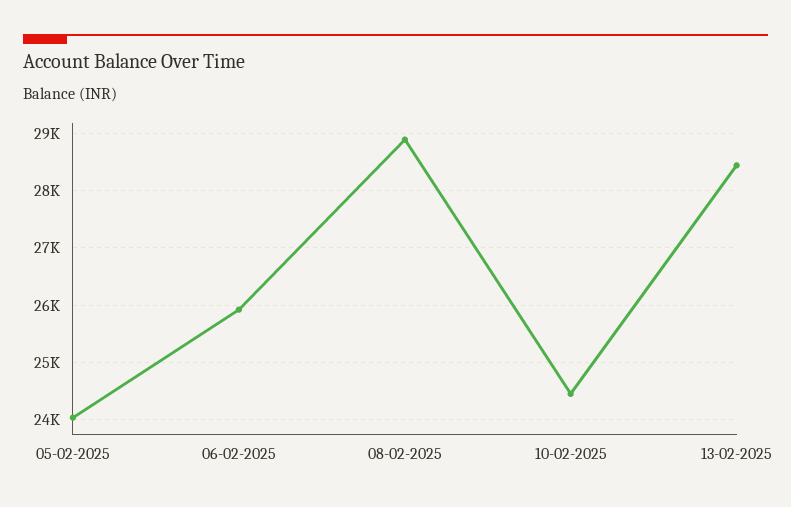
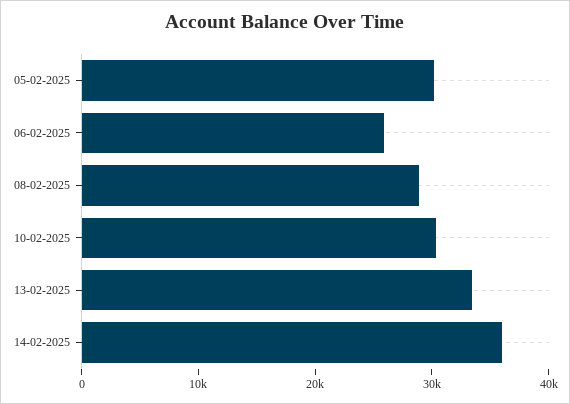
05-02-2025: 24000 -> 30000
10-02-2025: 24400 -> 30000
13-02-2025: 28400 -> 34000
14-02-2025: none -> 36000

